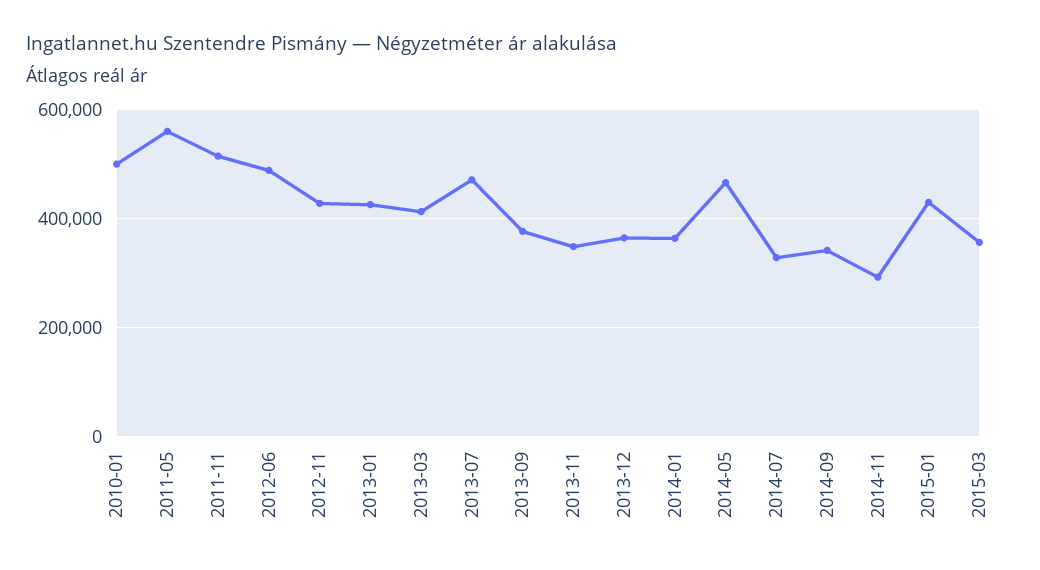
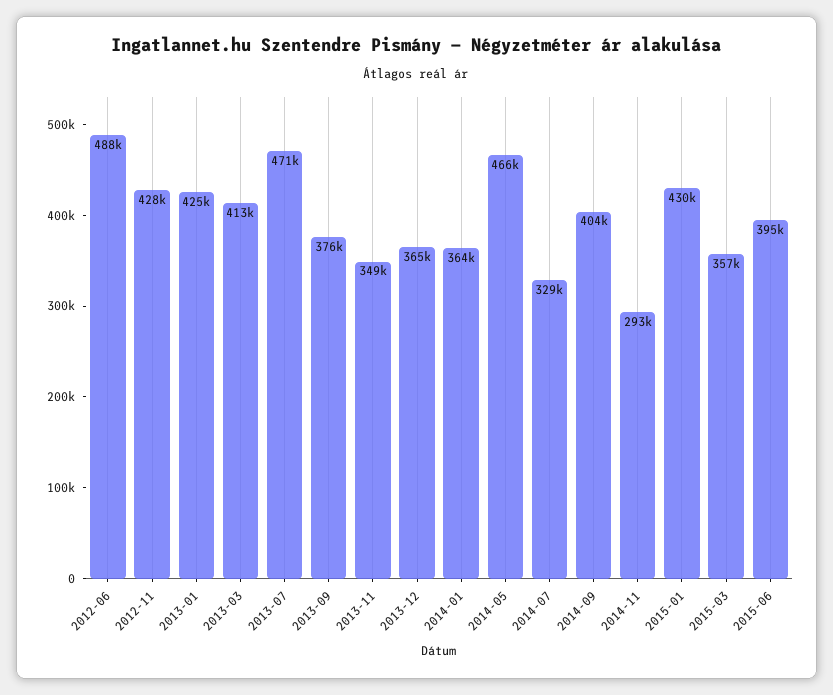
2010-01: 500000 -> none
2011-05: 560000 -> none
2011-11: 520000 -> none
2014-09: 340000 -> 404000
2015-06: none -> 395000

